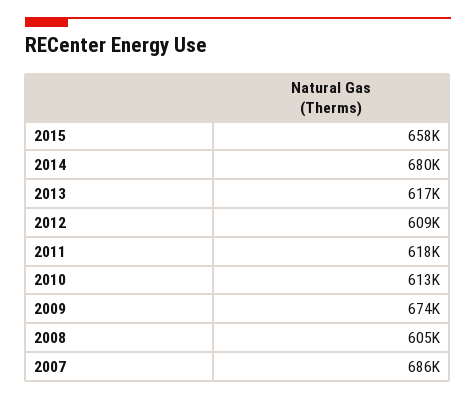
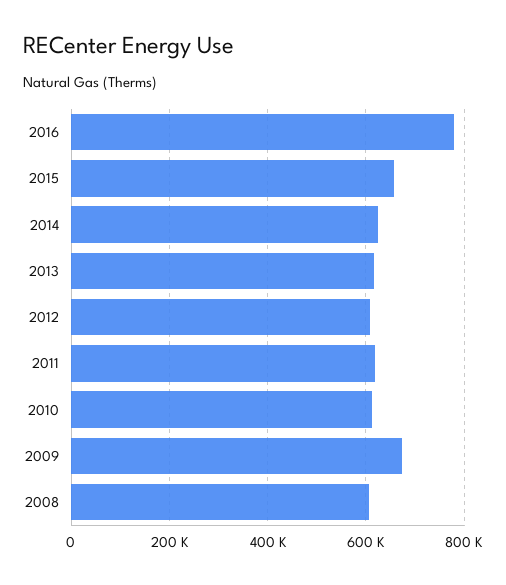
2014: 680000 -> 620000
2007: 686000 -> none
2016: none -> 780000

